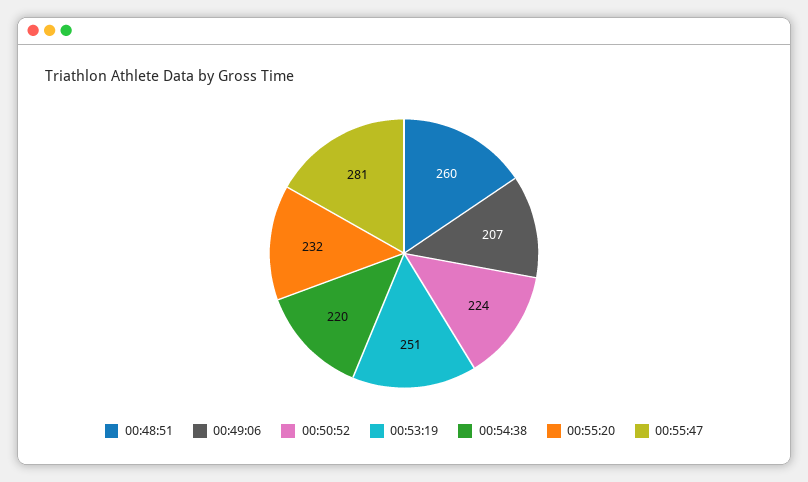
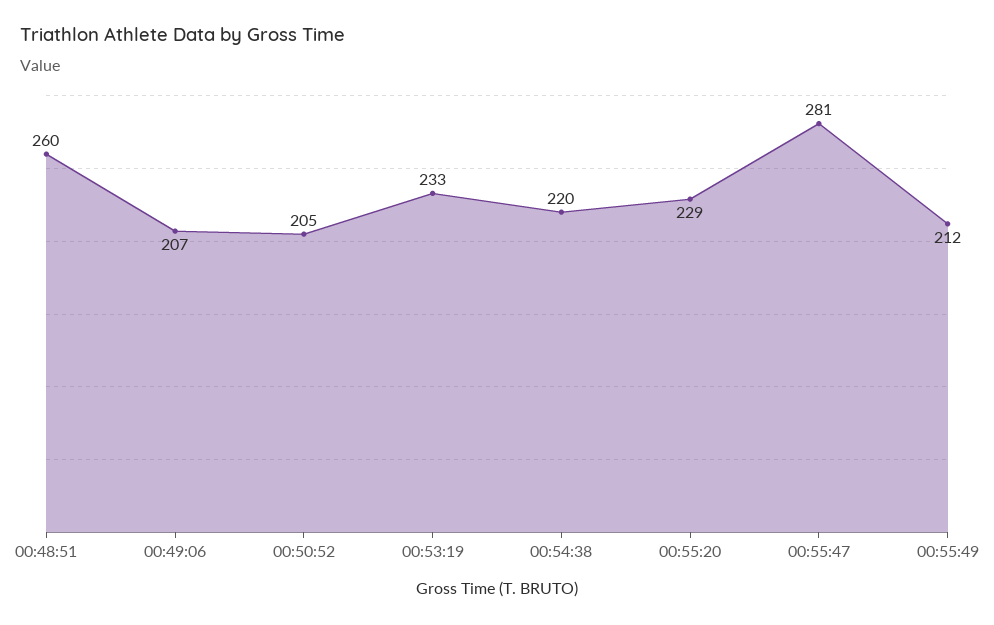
00:50:52: 224 -> 205
00:53:19: 251 -> 233
00:55:20: 232 -> 229
00:55:49: none -> 212

